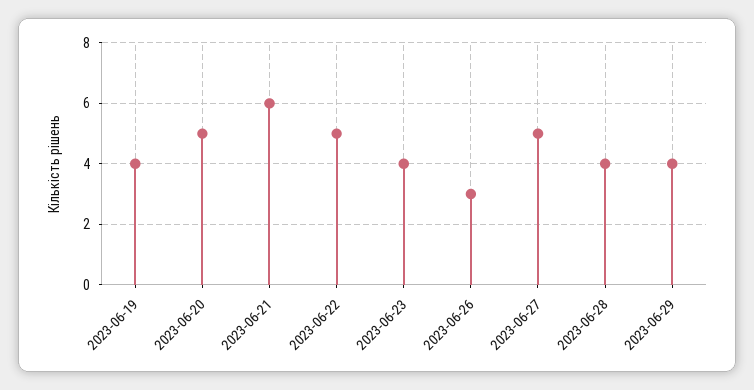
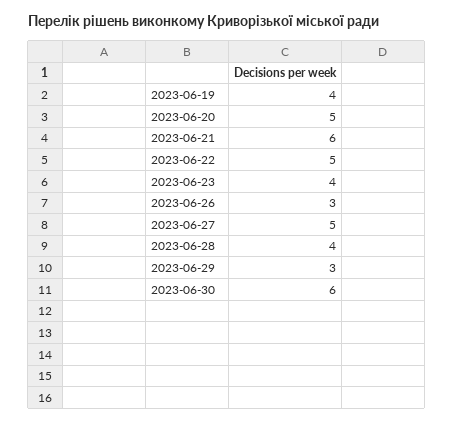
2023-06-29: 4 -> 3
2023-06-30: none -> 6

